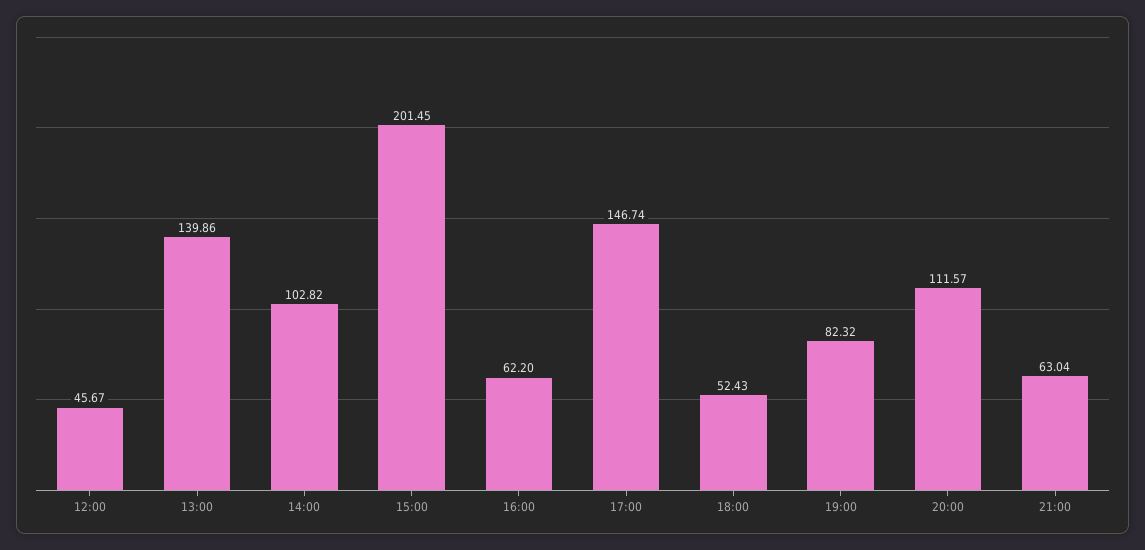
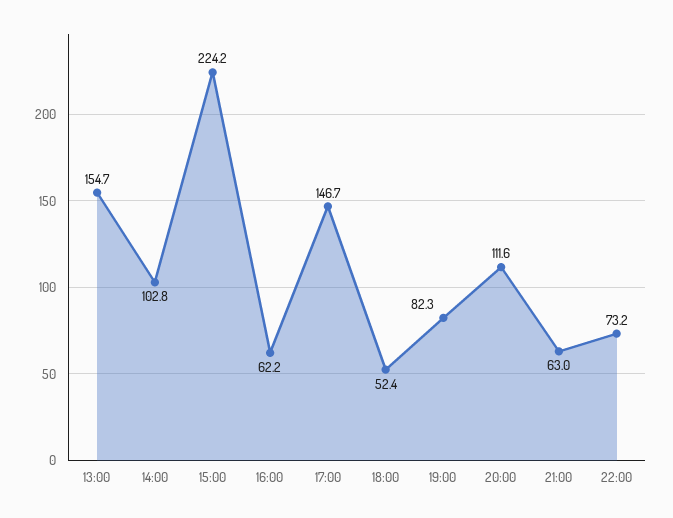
12:00: 45.67 -> none
13:00: 139.86 -> 154.7
15:00: 201.45 -> 224.2
22:00: none -> 73.2

